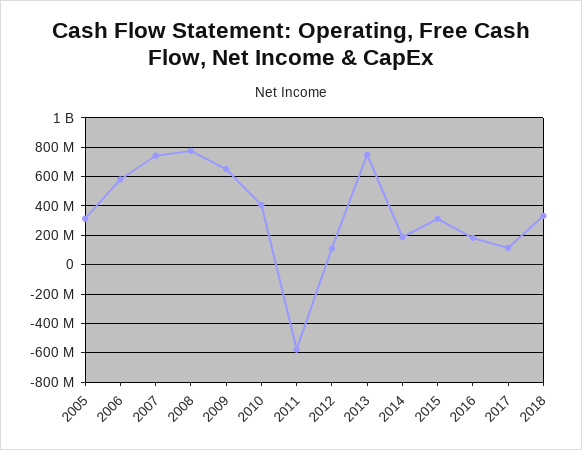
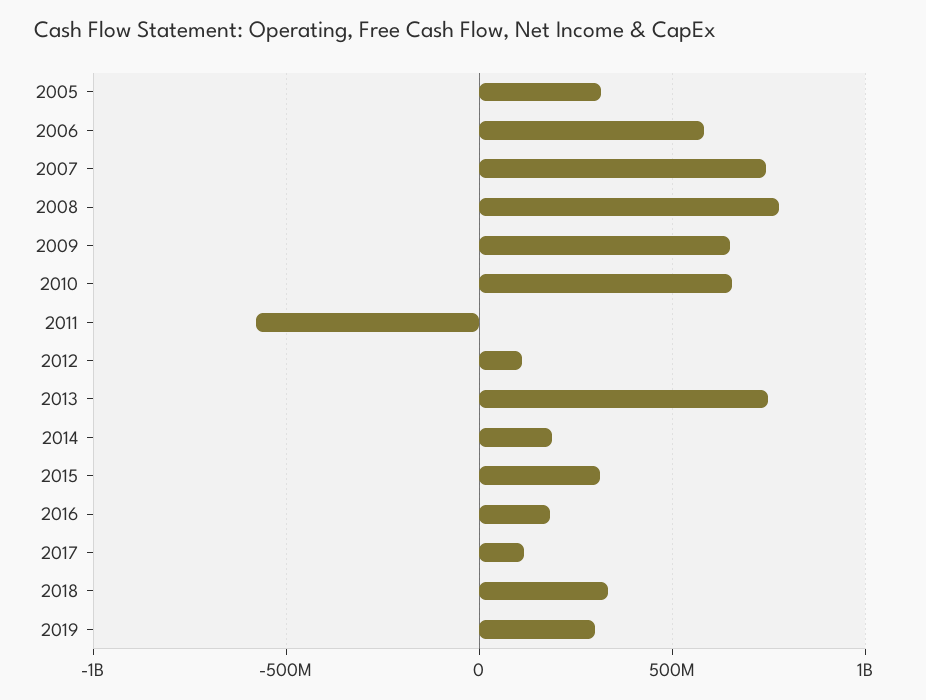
2010: 400000000 -> 650000000
2019: none -> 300000000

